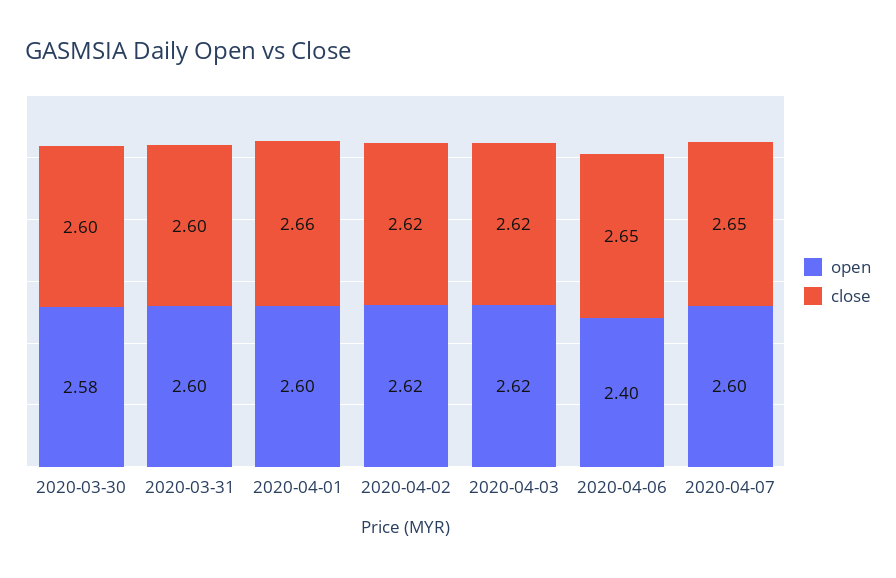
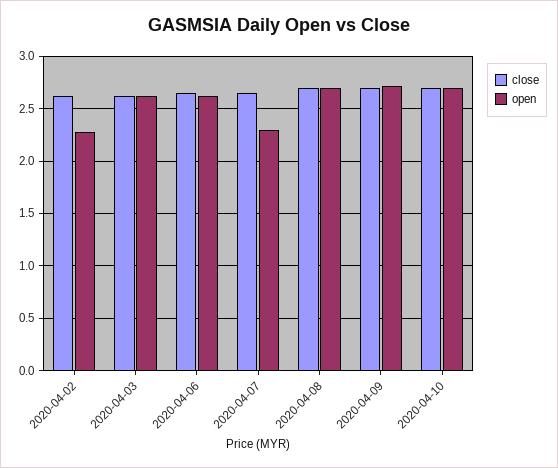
open, 2020-03-30: 2.58 -> none
close, 2020-03-30: 2.6 -> none
open, 2020-03-31: 2.6 -> none
close, 2020-03-31: 2.6 -> none
open, 2020-04-01: 2.6 -> none
close, 2020-04-01: 2.66 -> none
open, 2020-04-02: 2.62 -> 2.3
open, 2020-04-06: 2.4 -> 2.6
open, 2020-04-07: 2.6 -> 2.3
close, 2020-04-08: none -> 2.7
open, 2020-04-08: none -> 2.7
close, 2020-04-09: none -> 2.7
open, 2020-04-09: none -> 2.7
close, 2020-04-10: none -> 2.7
open, 2020-04-10: none -> 2.7

